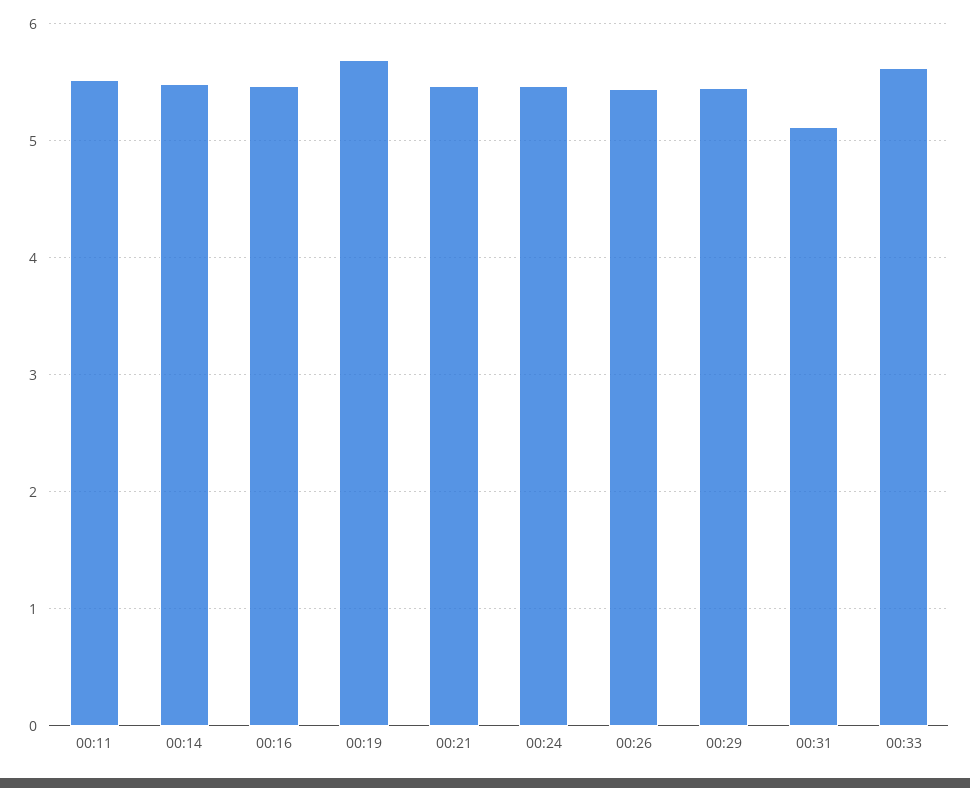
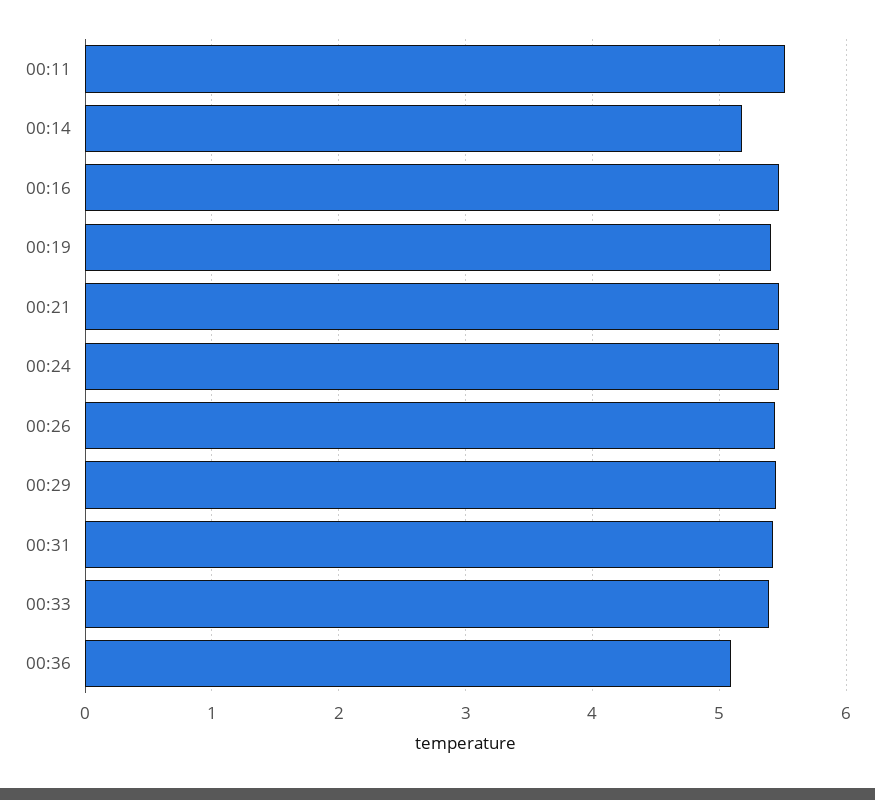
00:14: 5.5 -> 5.2
00:19: 5.7 -> 5.4
00:31: 5.1 -> 5.4
00:33: 5.6 -> 5.4
00:36: none -> 5.1

